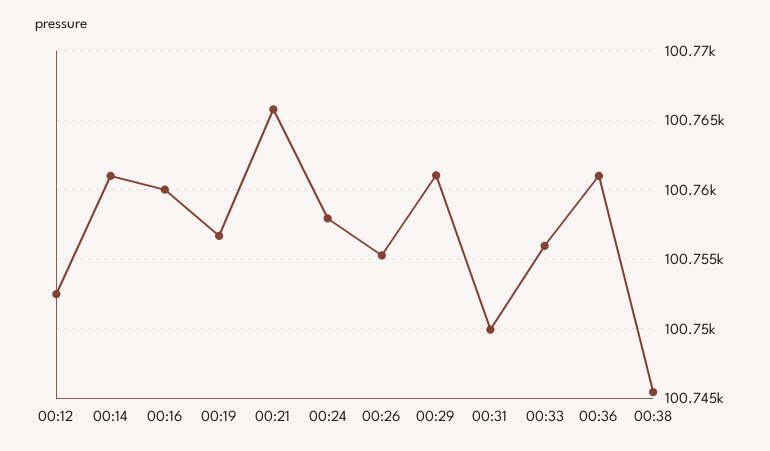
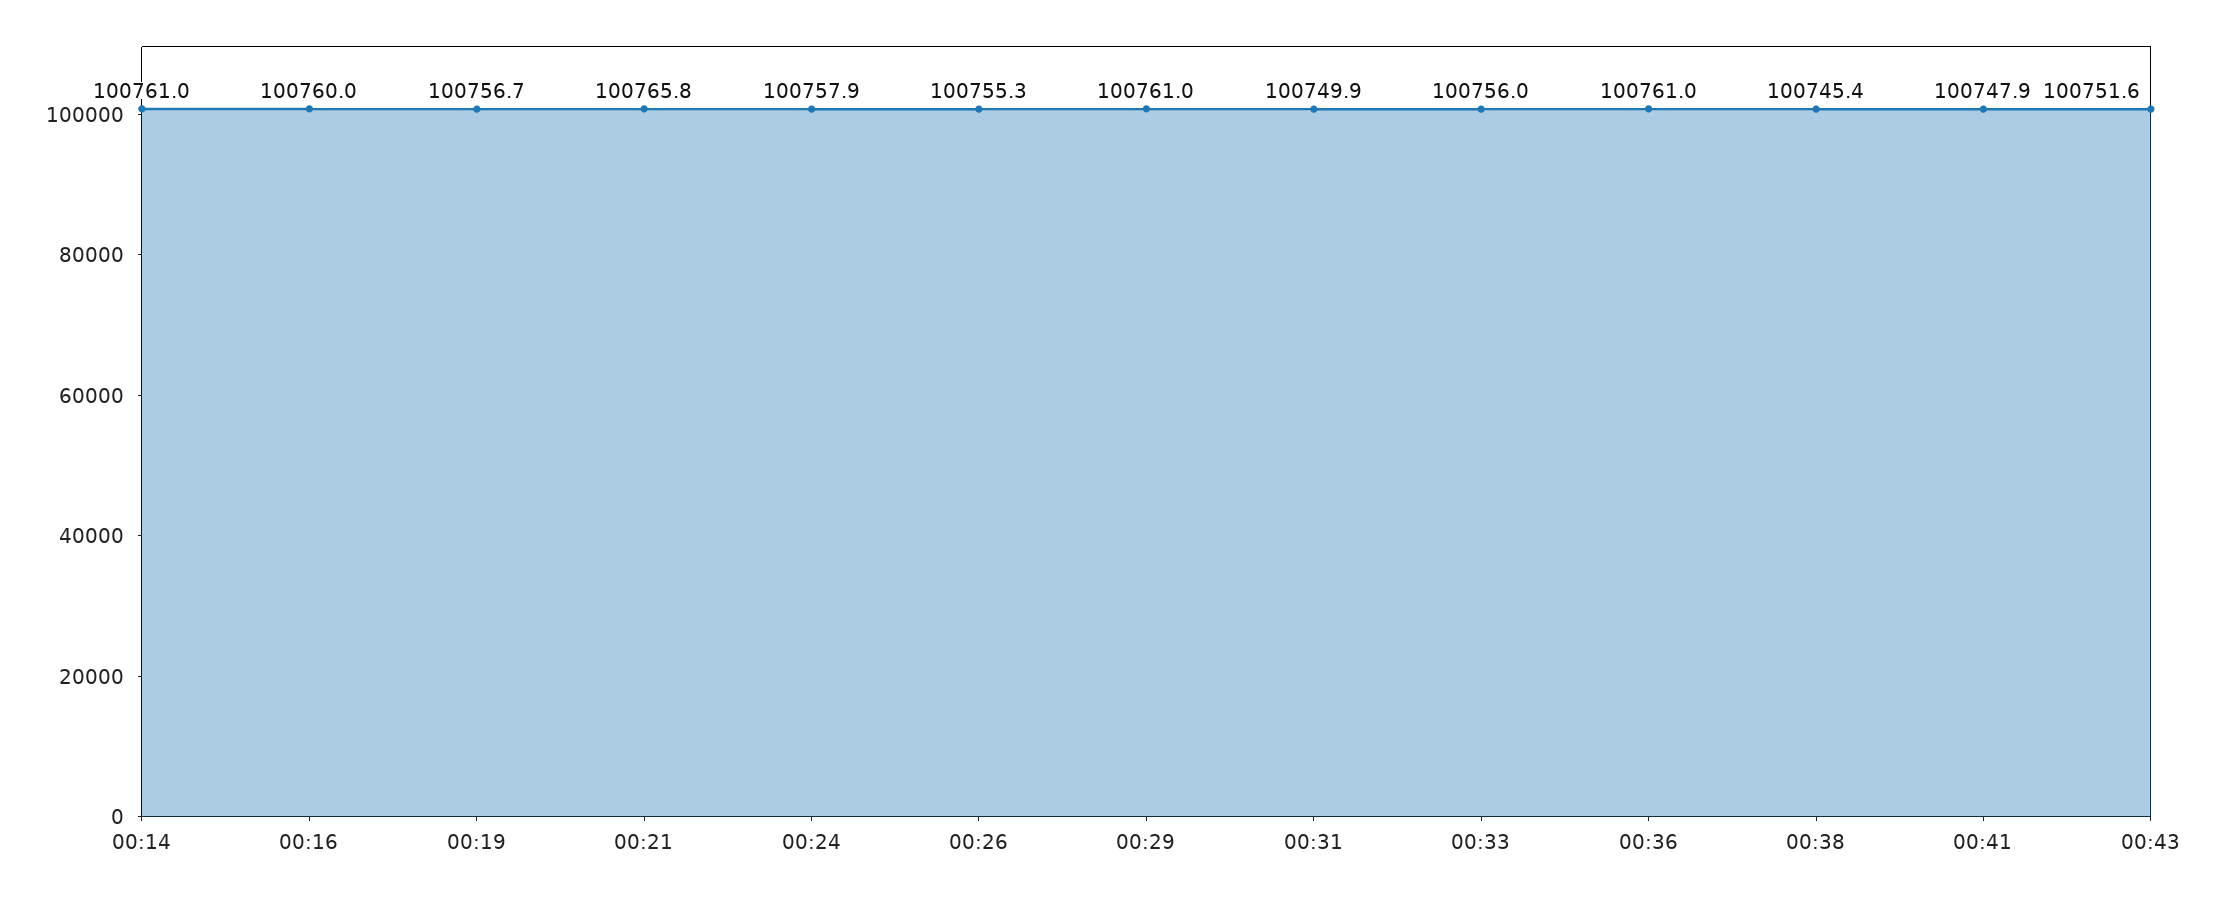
00:12: 100752.5 -> none
00:41: none -> 100747.9
00:43: none -> 100751.6

